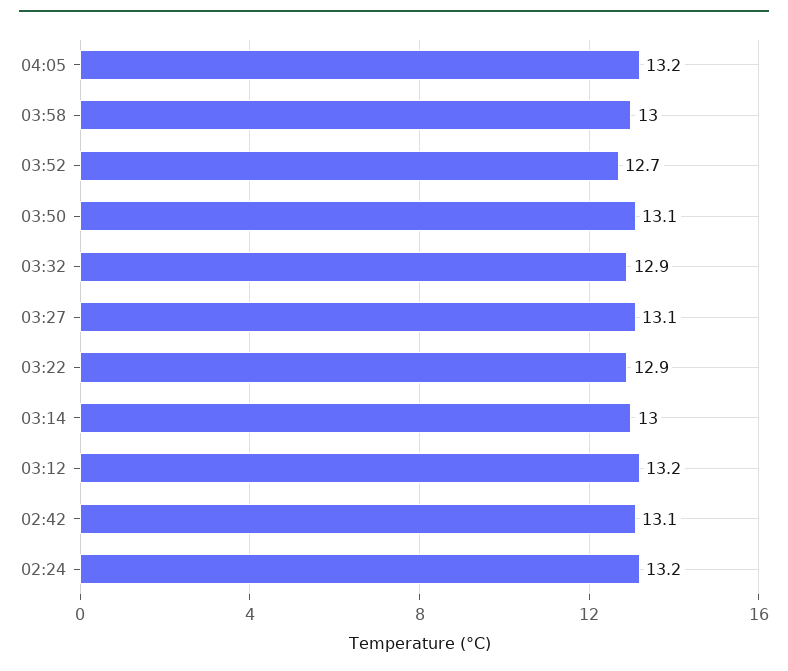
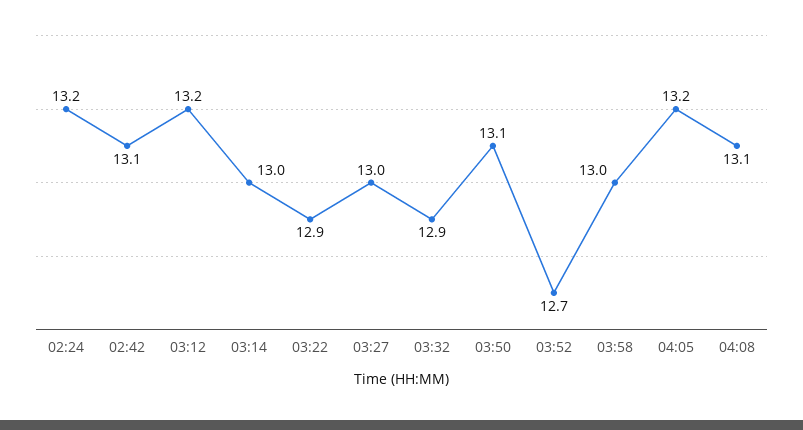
03:27: 13.1 -> 13
04:08: none -> 13.1

